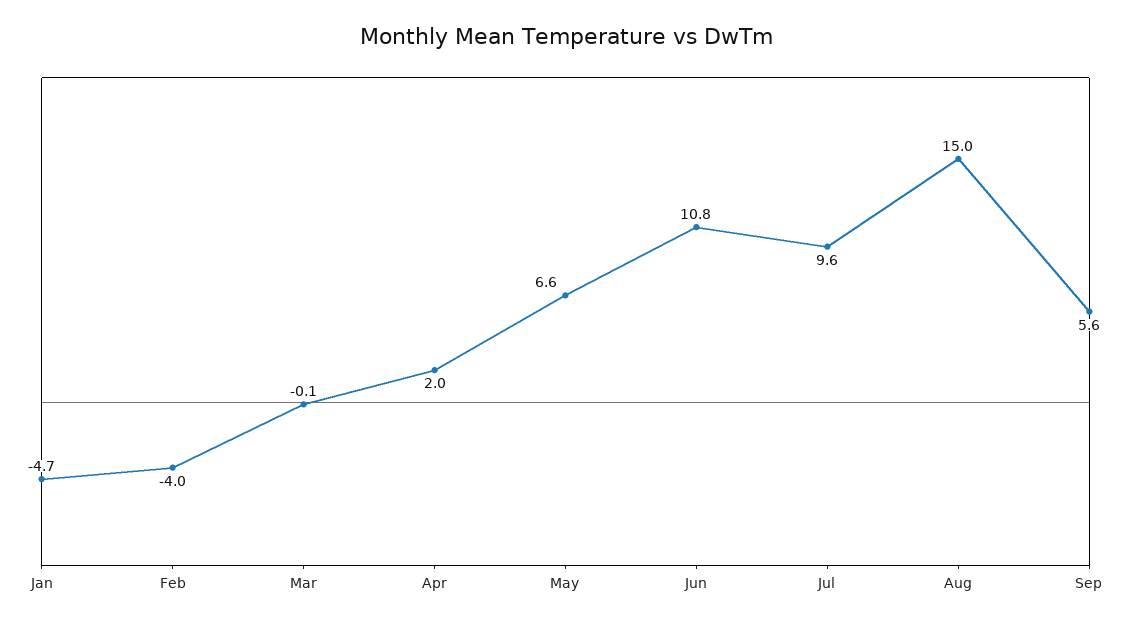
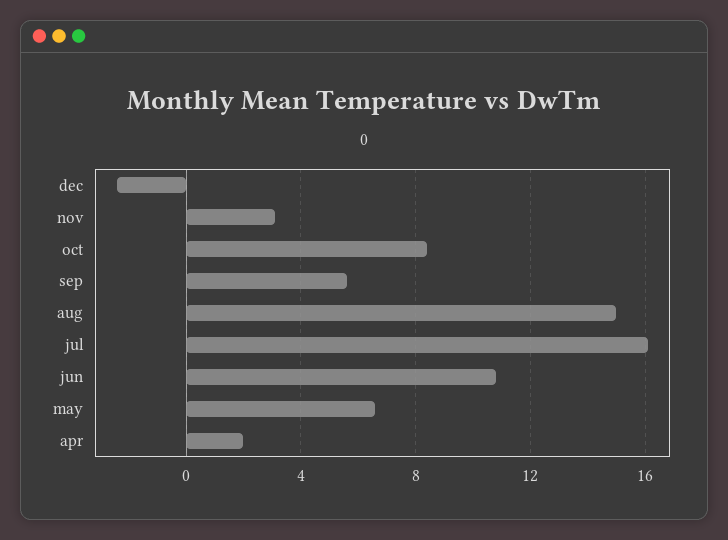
Jan: -4.7 -> none
Feb: -4 -> none
Mar: -0.1 -> none
Jul: 9.6 -> 16
dec: none -> -2.5
nov: none -> 3
oct: none -> 8.5

